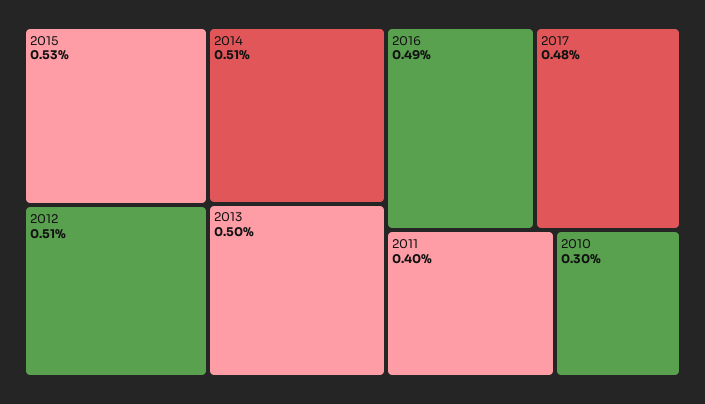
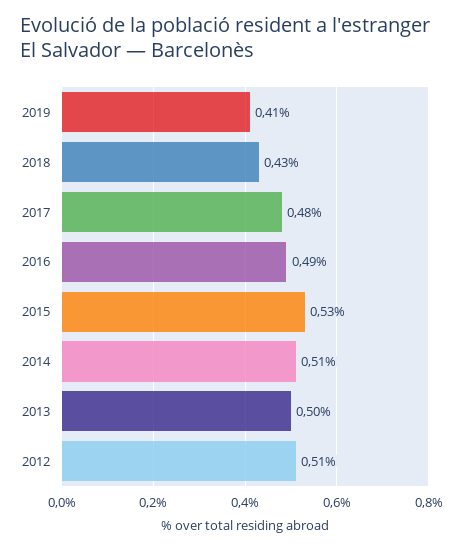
2011: 0.4 -> none
2010: 0.3 -> none
2019: none -> 0.41
2018: none -> 0.43

